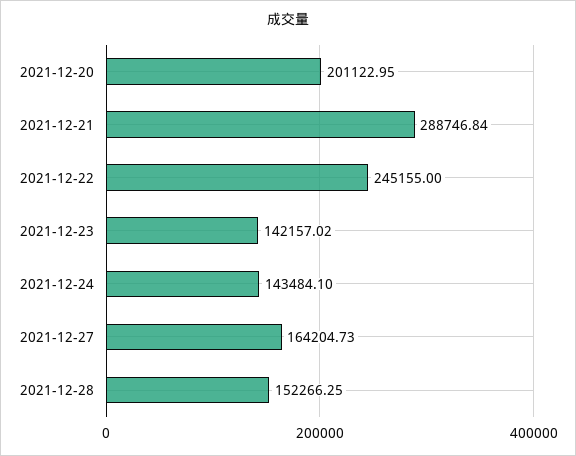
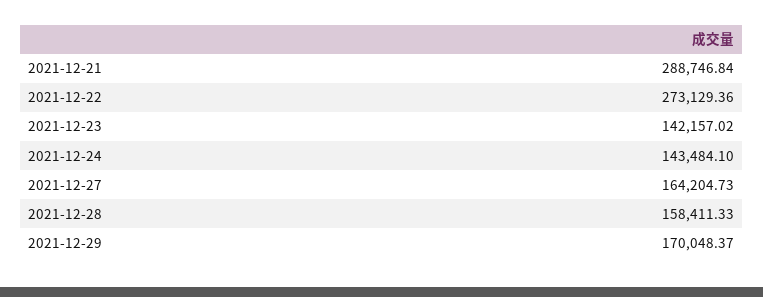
2021-12-20: 201122.95 -> none
2021-12-22: 245155 -> 273129.36
2021-12-28: 152266.25 -> 158411.33
2021-12-29: none -> 170048.37

